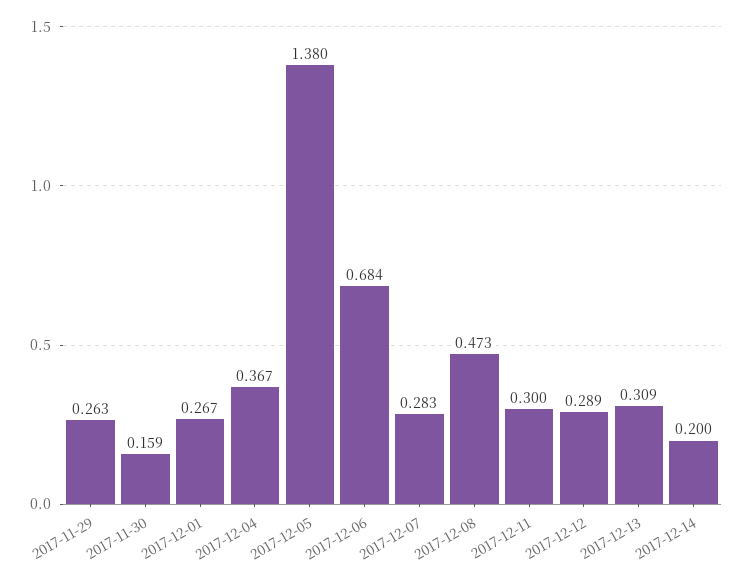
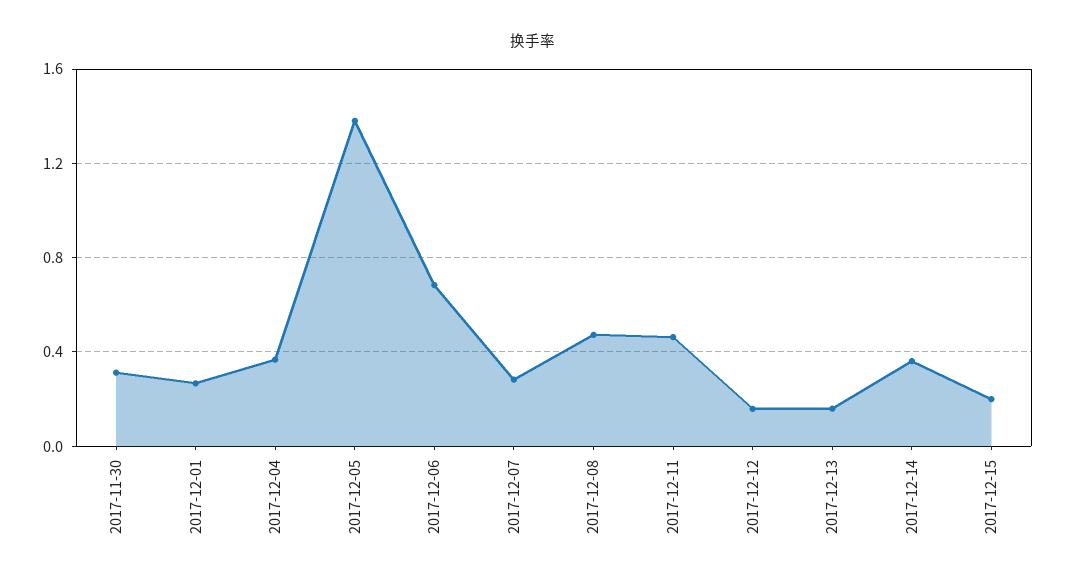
2017-11-29: 0.263 -> none
2017-11-30: 0.159 -> 0.3
2017-12-11: 0.3 -> 0.45
2017-12-12: 0.289 -> 0.15
2017-12-13: 0.309 -> 0.15
2017-12-14: 0.2 -> 0.35
2017-12-15: none -> 0.2

